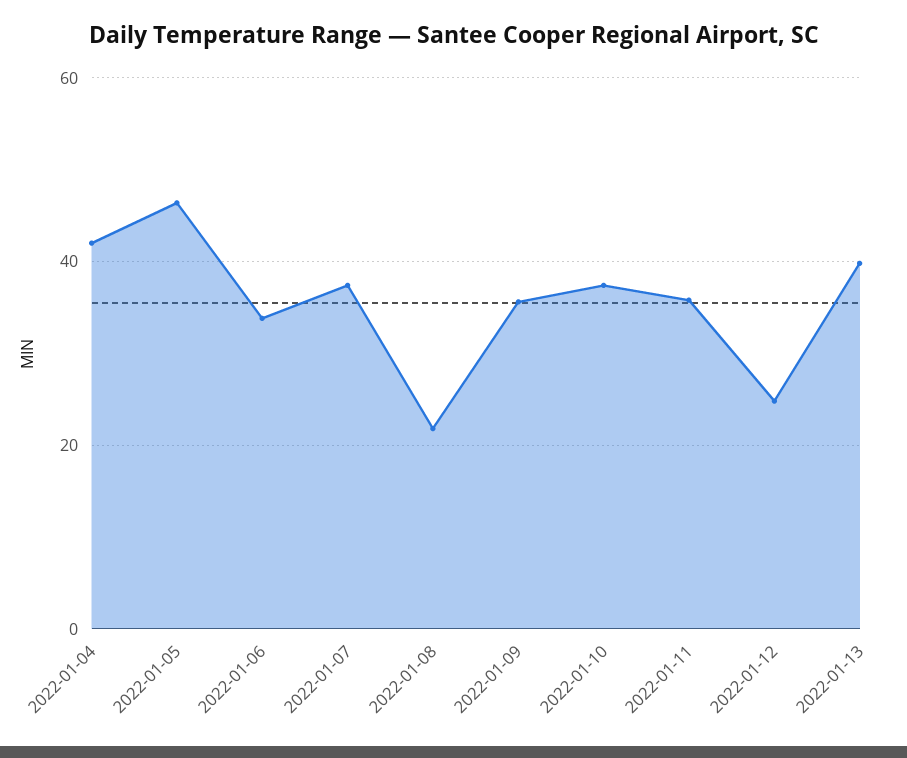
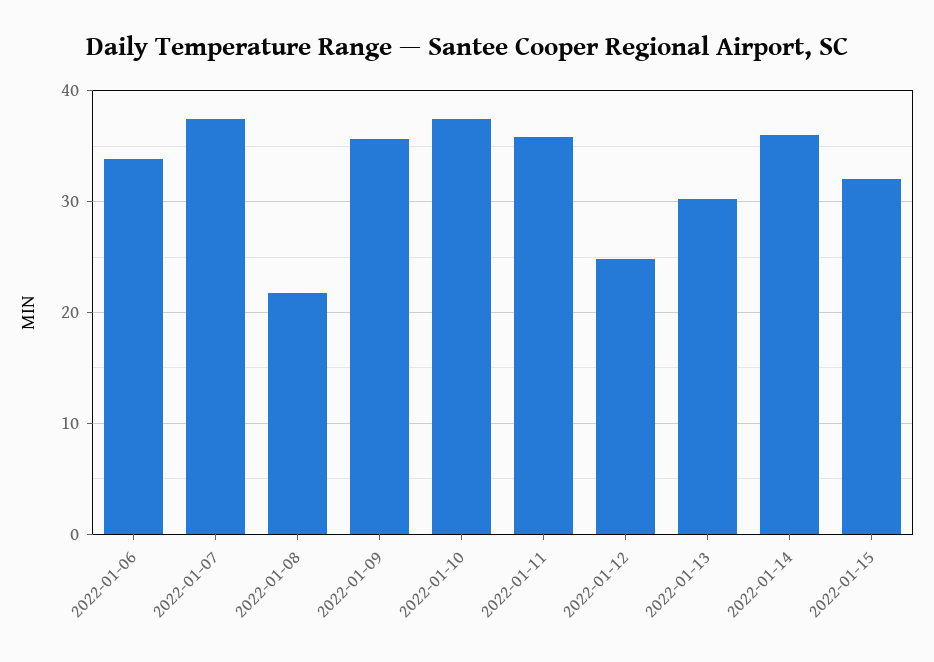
2022-01-04: 42 -> none
2022-01-05: 46 -> none
2022-01-13: 40 -> 30
2022-01-14: none -> 36
2022-01-15: none -> 32

